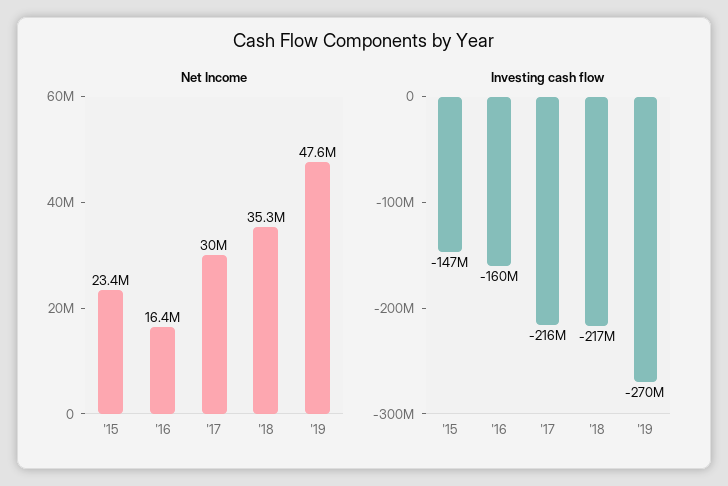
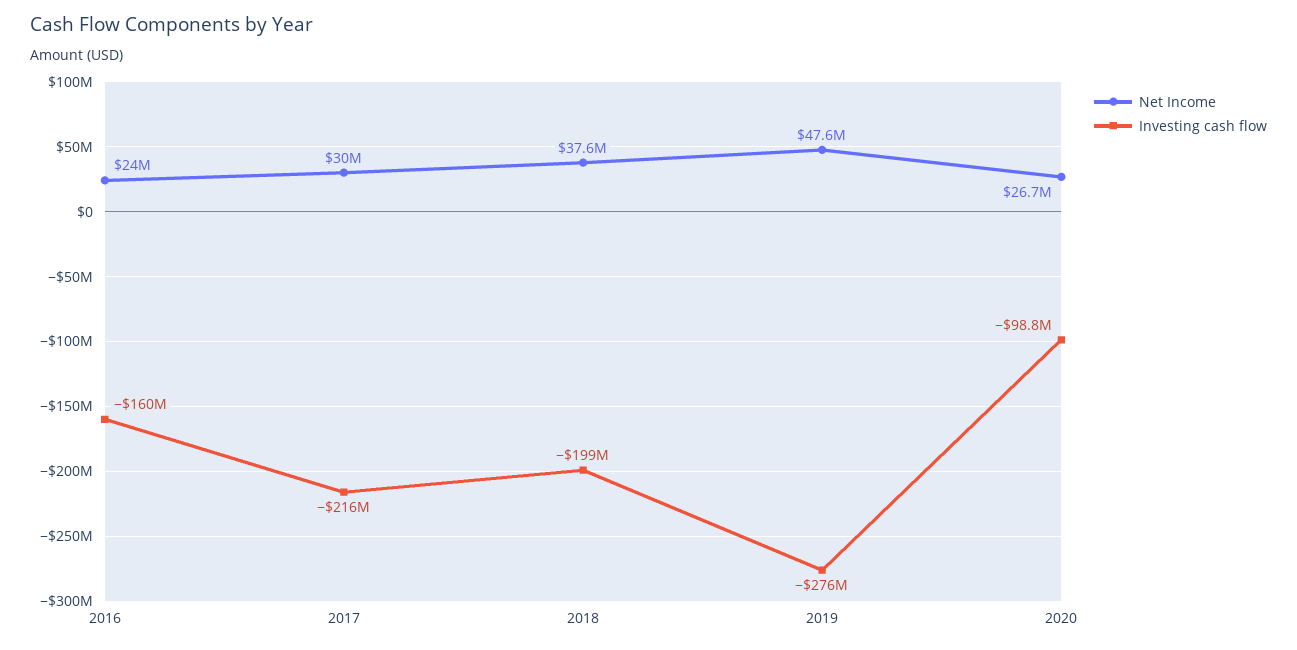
Net Income, '15: 23400000 -> none
Net Income, '16: 16400000 -> 24000000
Net Income, '18: 35300000 -> 37600000
Investing cash flow, '15: -147000000 -> none
Investing cash flow, '18: -217000000 -> -199000000
Investing cash flow, '19: -270000000 -> -276000000
Net Income, 2020: none -> 26700000
Investing cash flow, 2020: none -> -98800000

